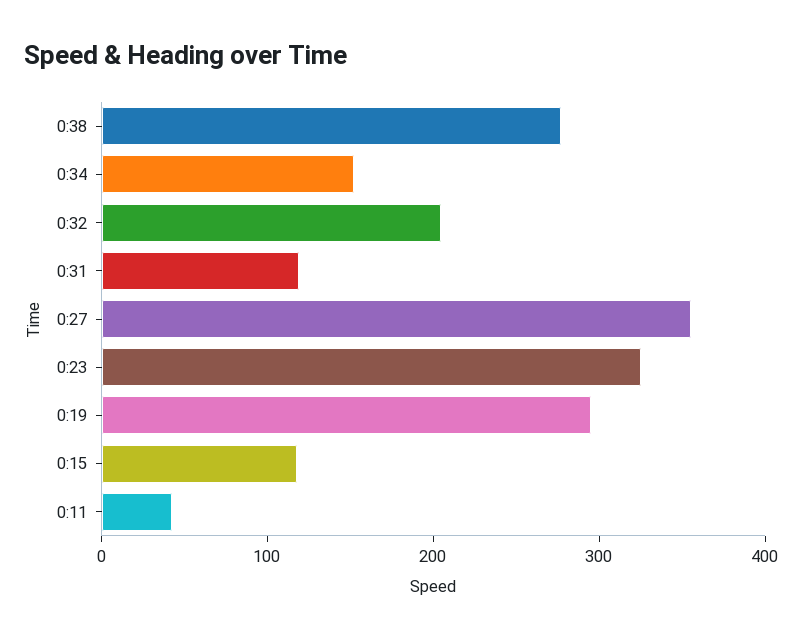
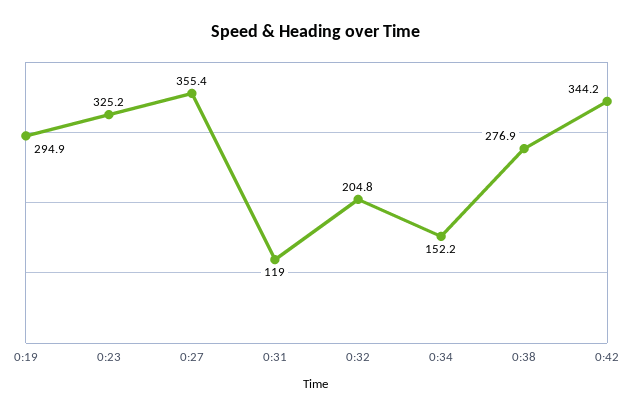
0:15: 120 -> none
0:11: 40 -> none
0:42: none -> 344.2

